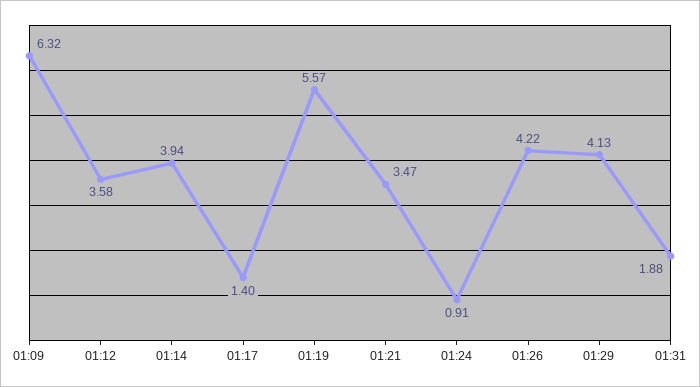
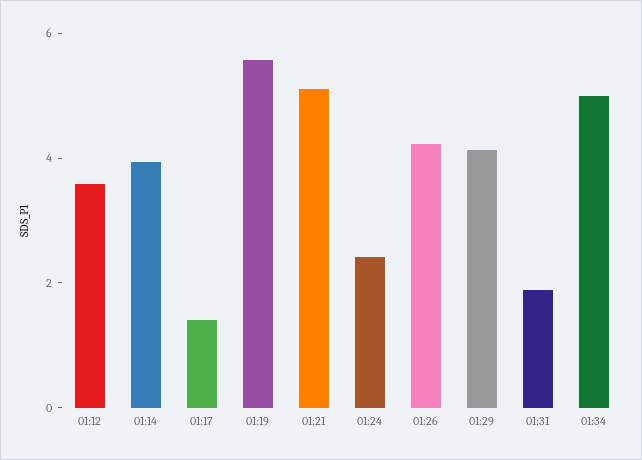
01:09: 6.32 -> none
01:21: 3.47 -> 5
01:24: 0.91 -> 2.5
01:34: none -> 5

